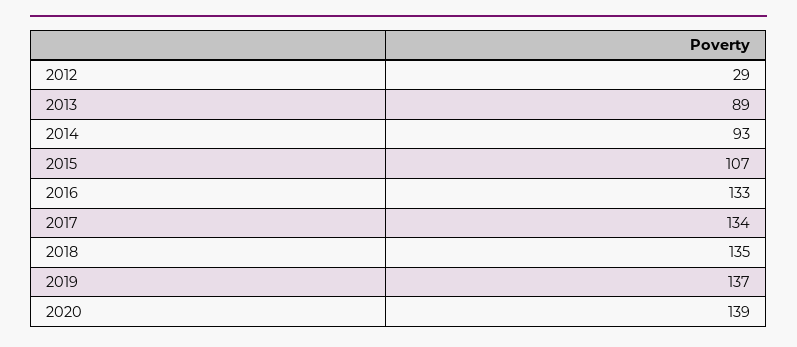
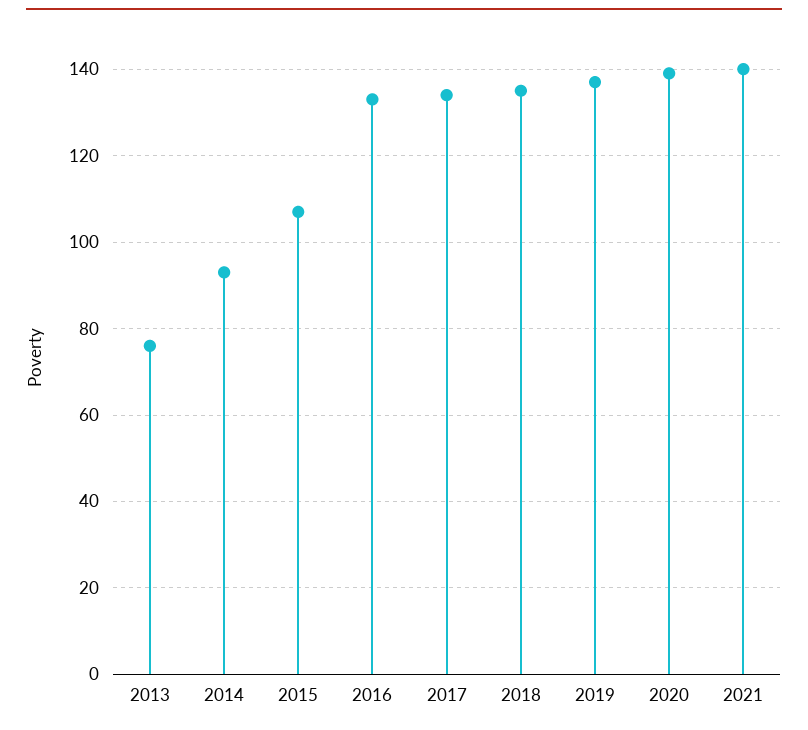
2012: 29 -> none
2013: 89 -> 75
2021: none -> 140

